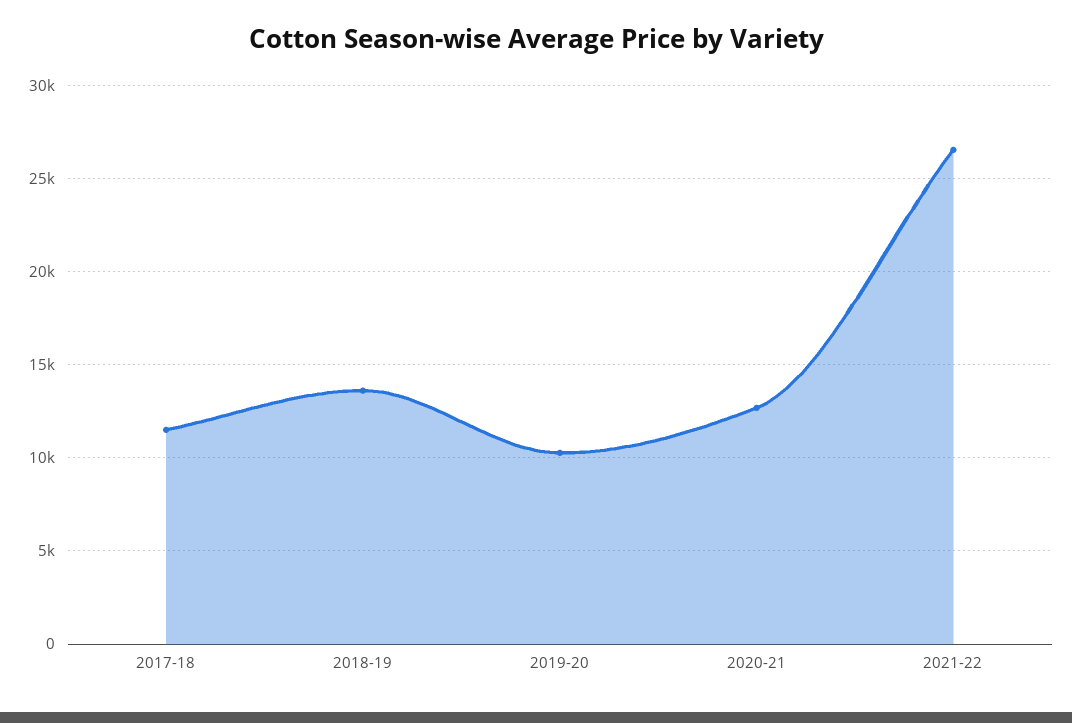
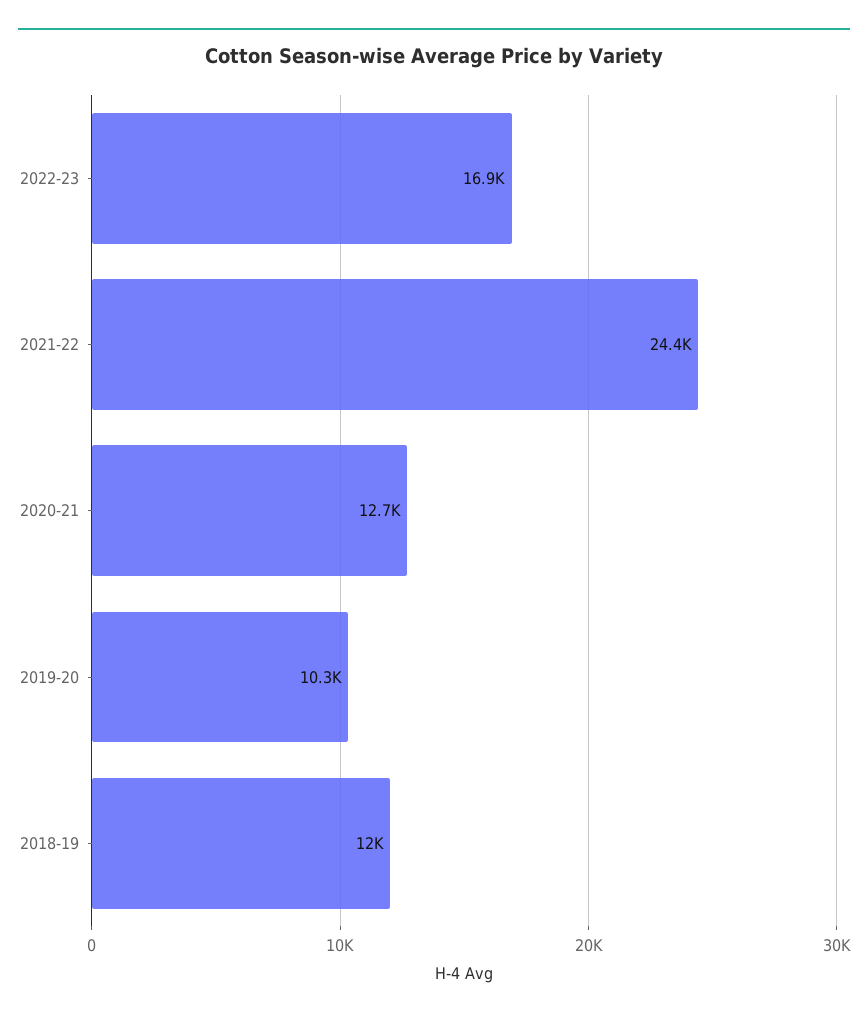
2017-18: 11500 -> none
2018-19: 13500 -> 12000
2021-22: 26500 -> 24400
2022-23: none -> 16900

